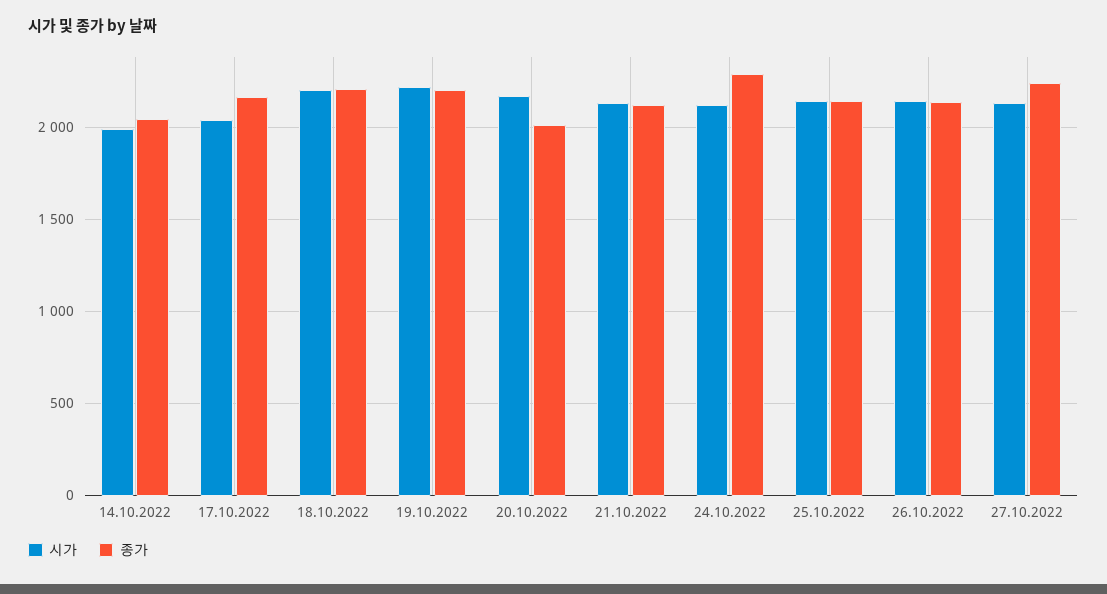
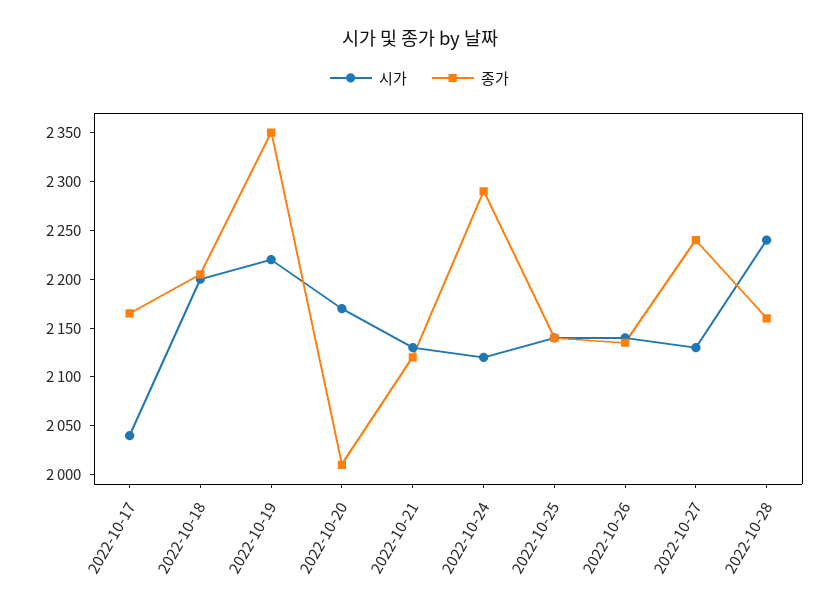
시가, 14.10.2022: 2000 -> none
종가, 14.10.2022: 2050 -> none
종가, 19.10.2022: 2200 -> 2350
시가, 2022-10-28: none -> 2240
종가, 2022-10-28: none -> 2160

